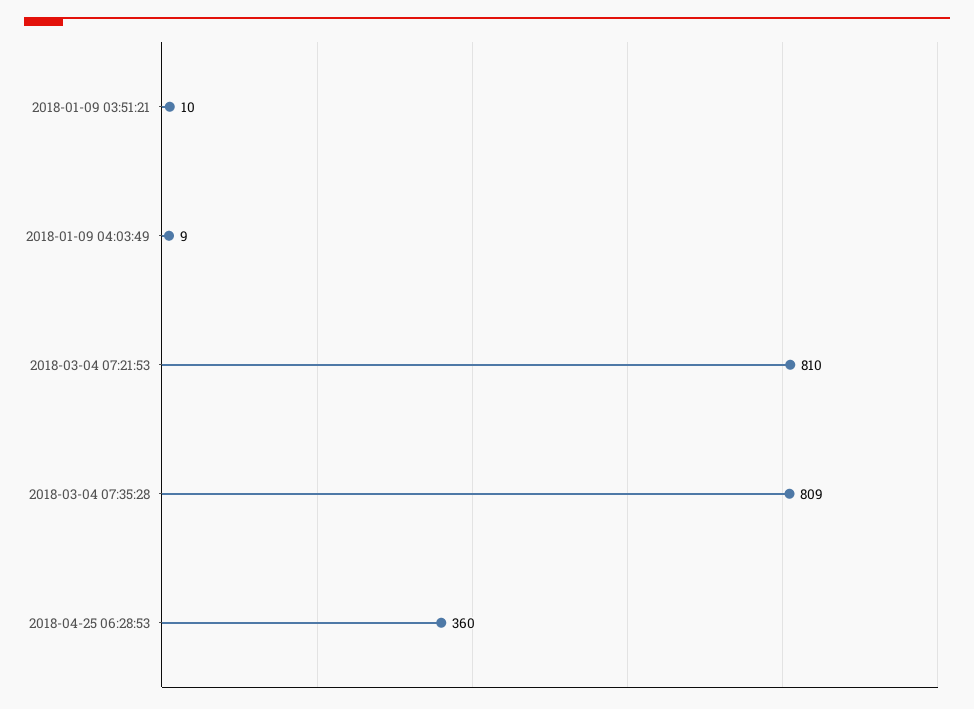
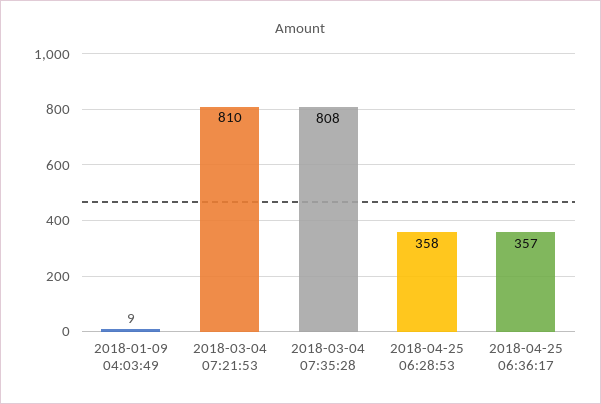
2018-01-09 03:51:21: 10 -> none
2018-03-04 07:35:28: 809 -> 808
2018-04-25 06:28:53: 360 -> 358
2018-04-25 06:36:17: none -> 357

